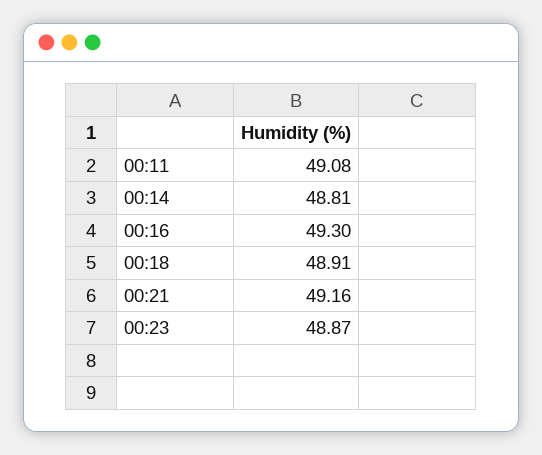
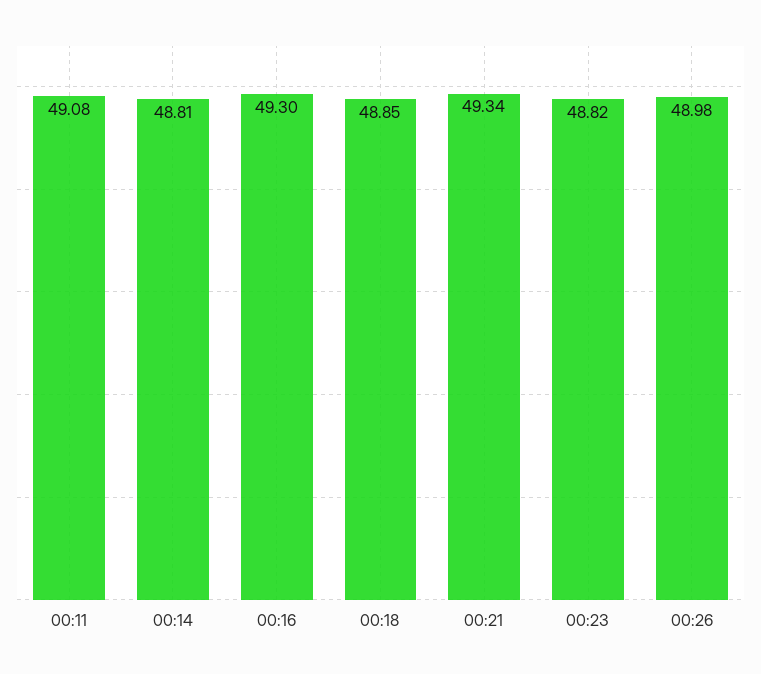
00:18: 48.91 -> 48.85
00:21: 49.16 -> 49.34
00:23: 48.87 -> 48.82
00:26: none -> 48.98

